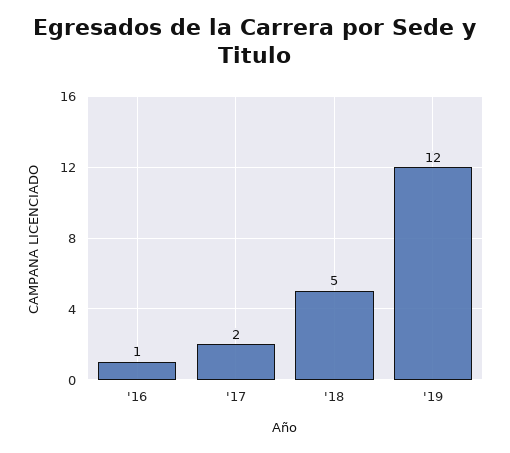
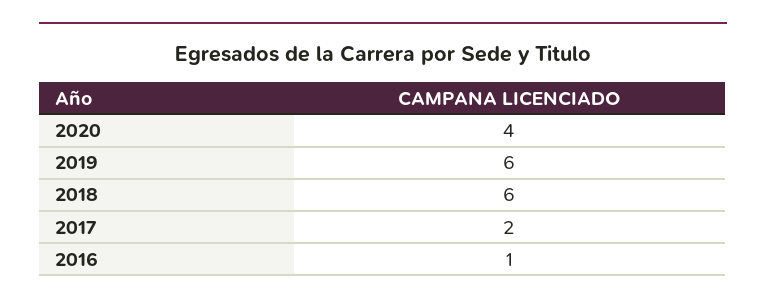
'18: 5 -> 6
'19: 12 -> 6
2020: none -> 4

